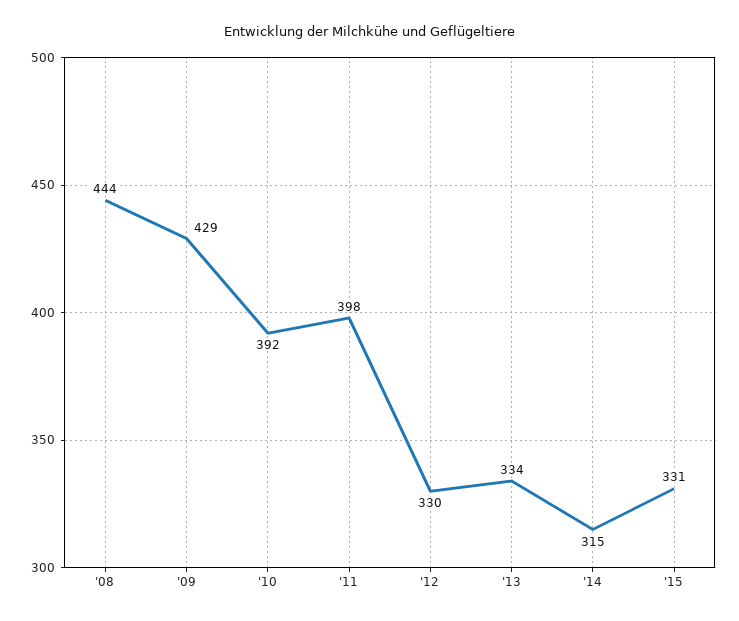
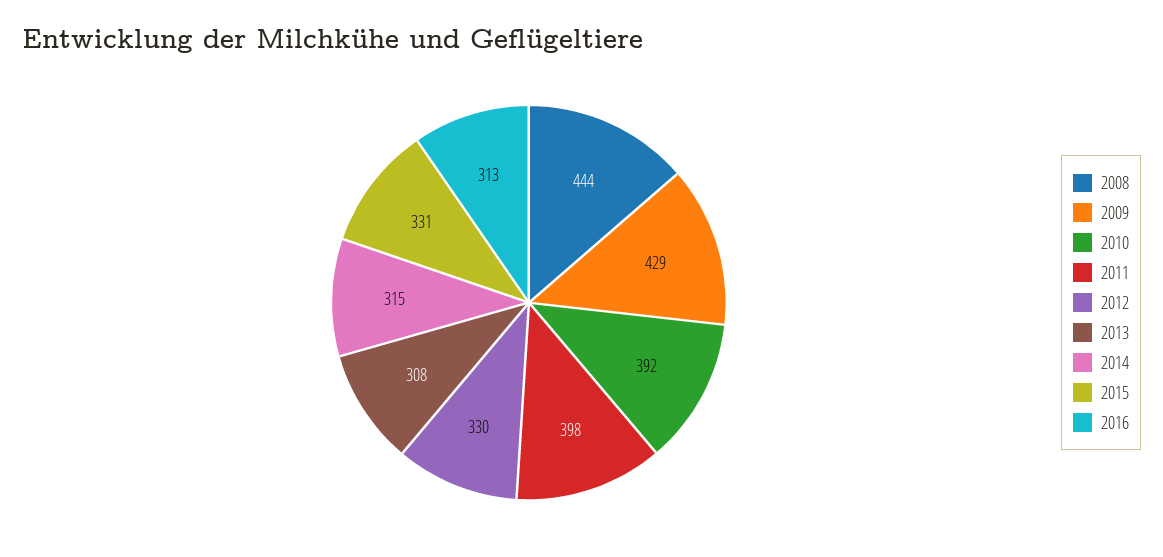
'13: 334 -> 308
2016: none -> 313

